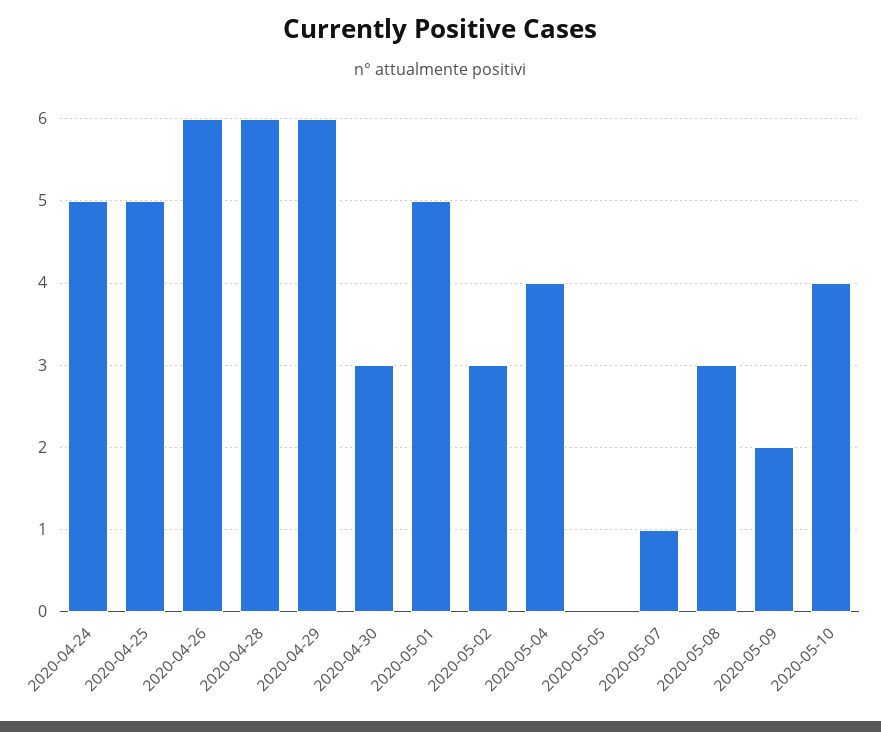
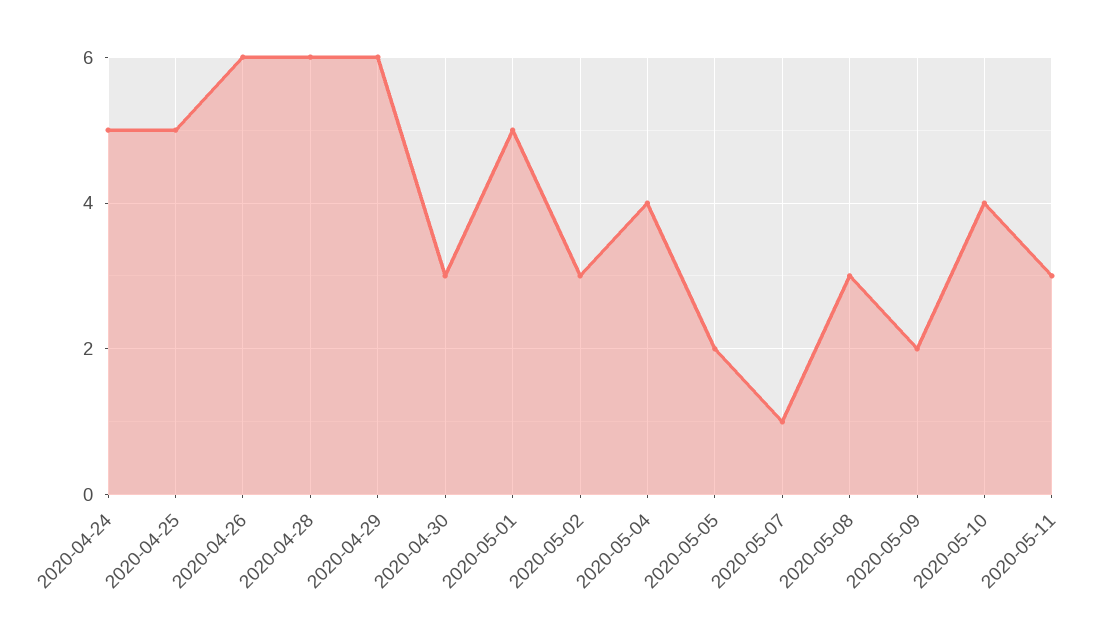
2020-05-05: 0 -> 2
2020-05-11: none -> 3

